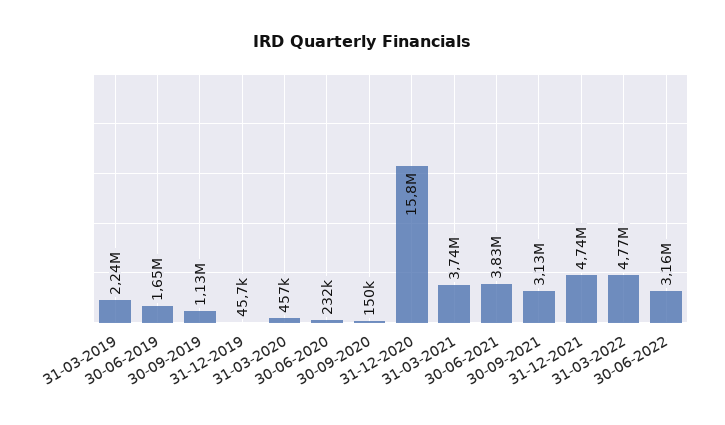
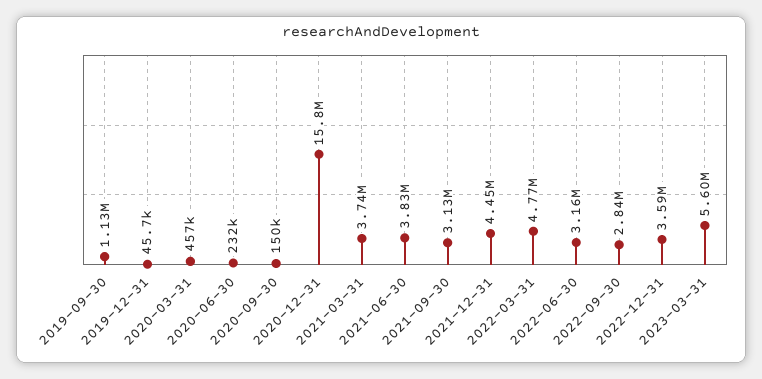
31-03-2019: 2240000 -> none
30-06-2019: 1650000 -> none
31-12-2021: 4740000 -> 4450000
2022-09-30: none -> 2840000
2022-12-31: none -> 3590000
2023-03-31: none -> 5600000

